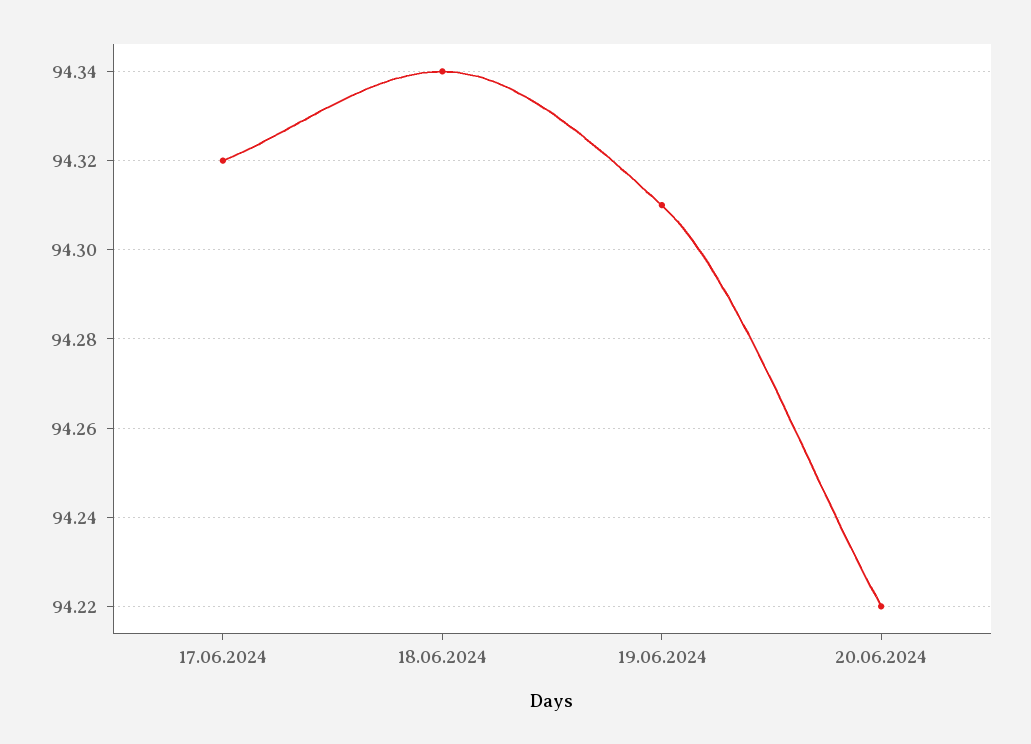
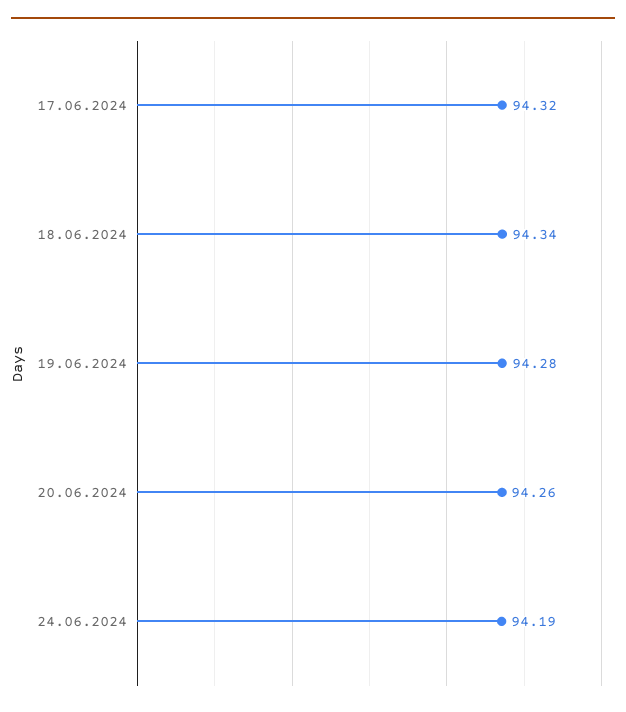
19.06.2024: 94.31 -> 94.28
20.06.2024: 94.22 -> 94.26
24.06.2024: none -> 94.19

